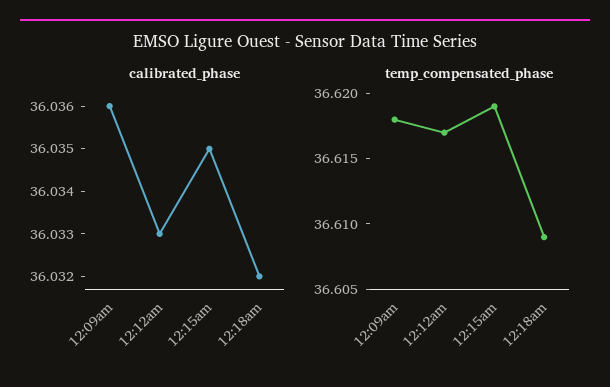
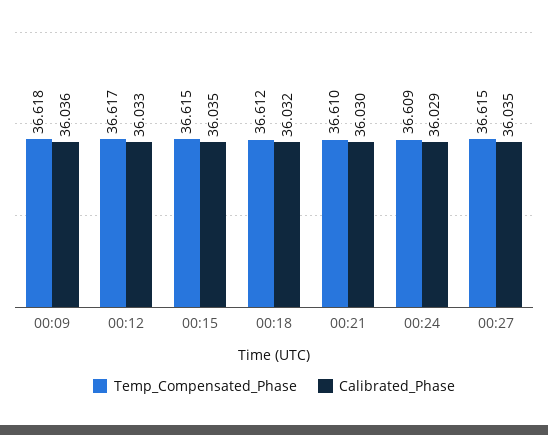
temp_compensated_phase, 12:15am: 36.619 -> 36.615
temp_compensated_phase, 12:18am: 36.609 -> 36.612
temp_compensated_phase, 00:21: none -> 36.61
calibrated_phase, 00:21: none -> 36.03
temp_compensated_phase, 00:24: none -> 36.609
calibrated_phase, 00:24: none -> 36.029
temp_compensated_phase, 00:27: none -> 36.615
calibrated_phase, 00:27: none -> 36.035

